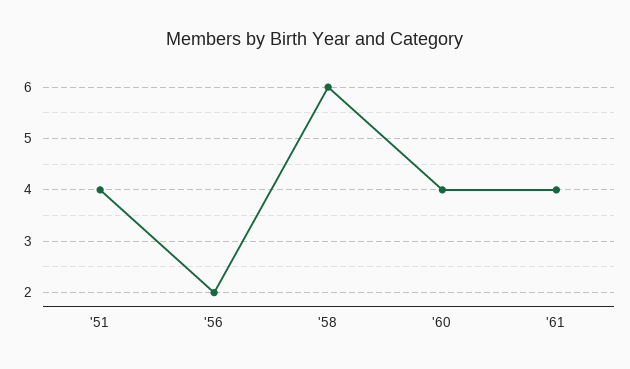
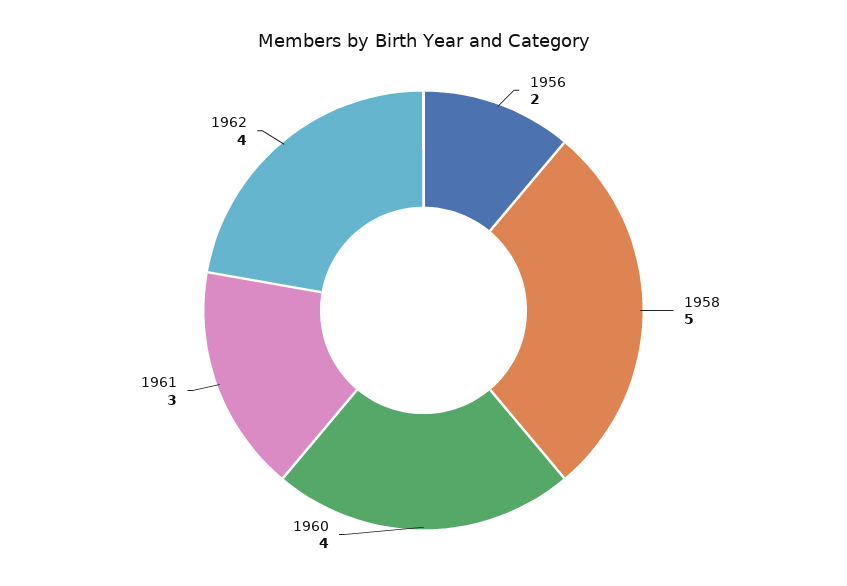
'51: 4 -> none
'58: 6 -> 5
'61: 4 -> 3
1962: none -> 4

